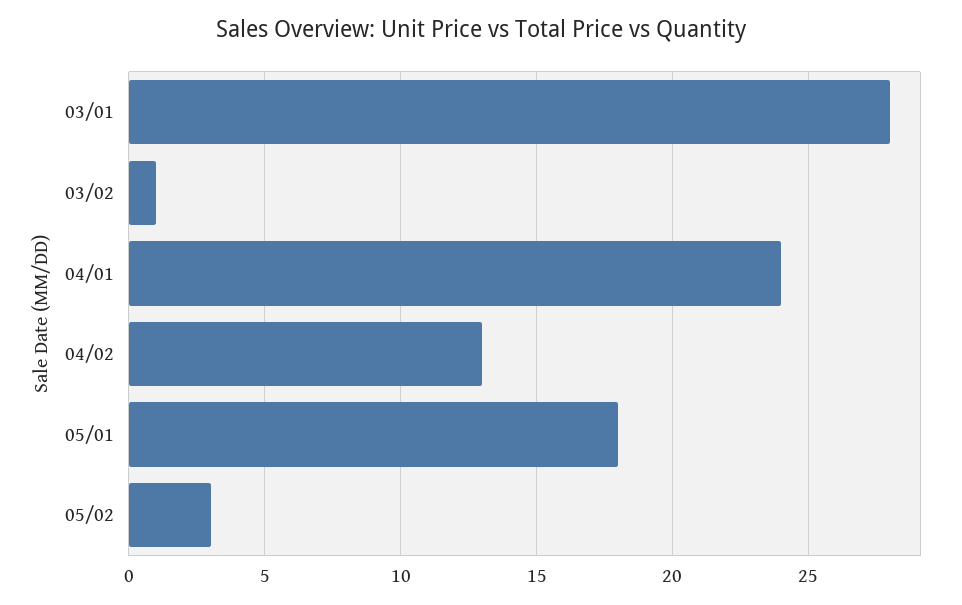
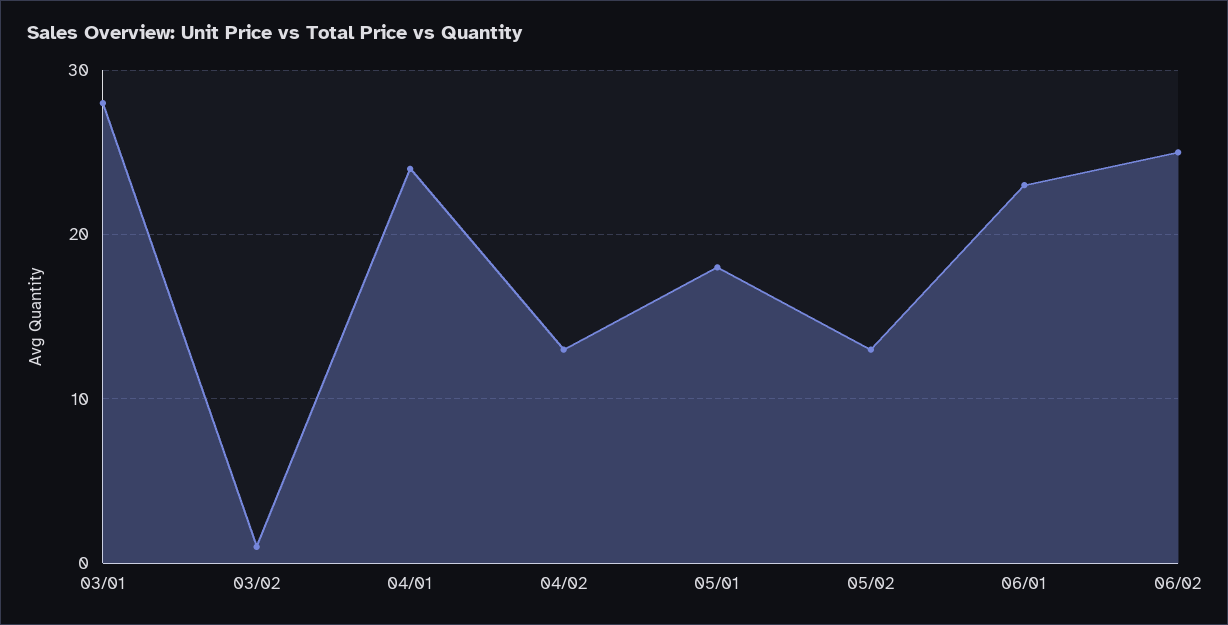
05/02: 3 -> 13
06/01: none -> 23
06/02: none -> 25

